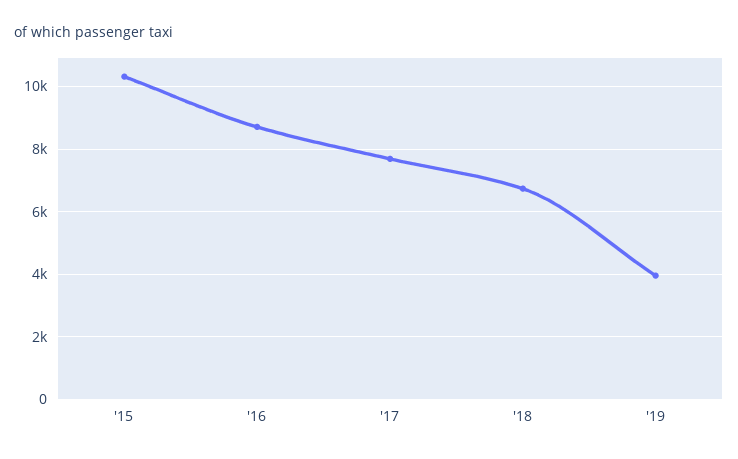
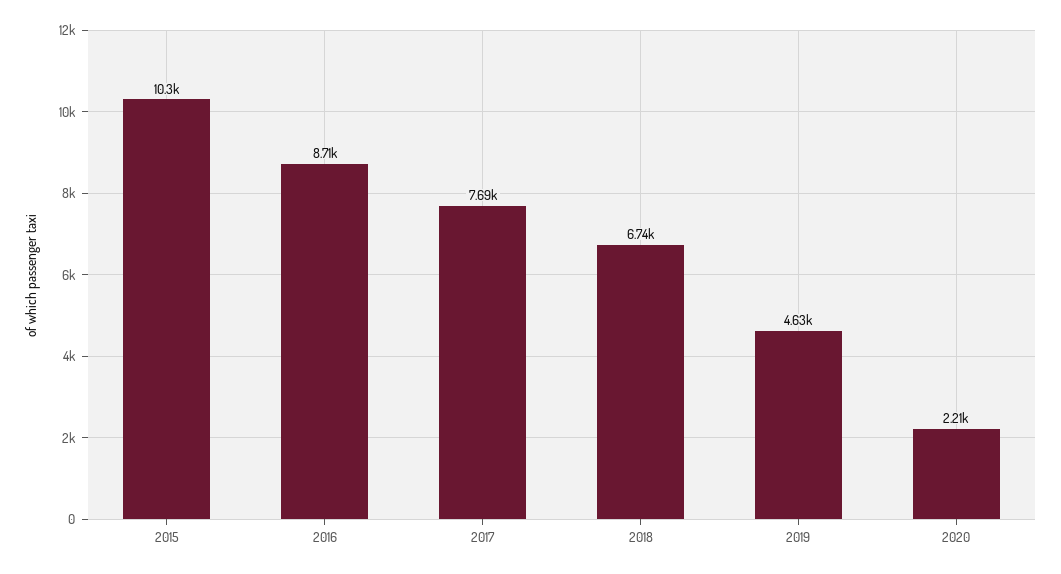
'19: 4000 -> 4630
2020: none -> 2210

